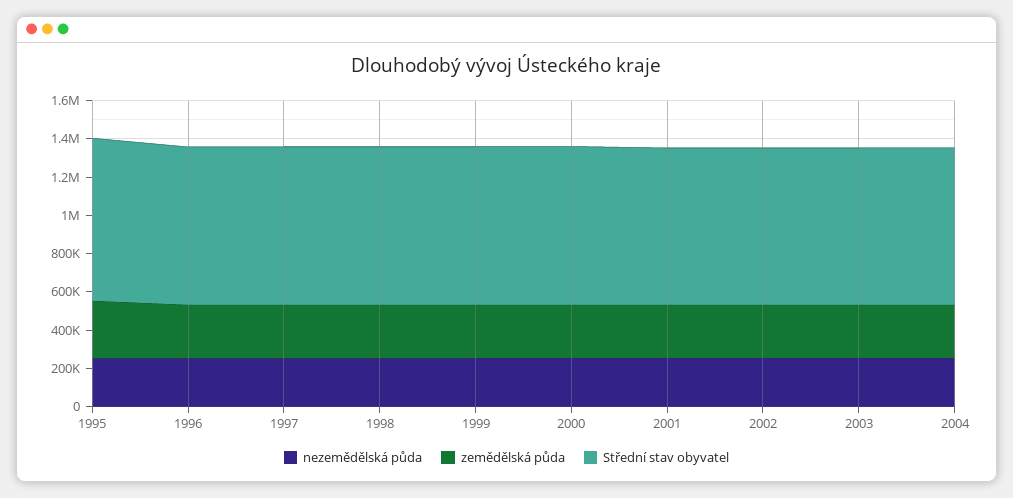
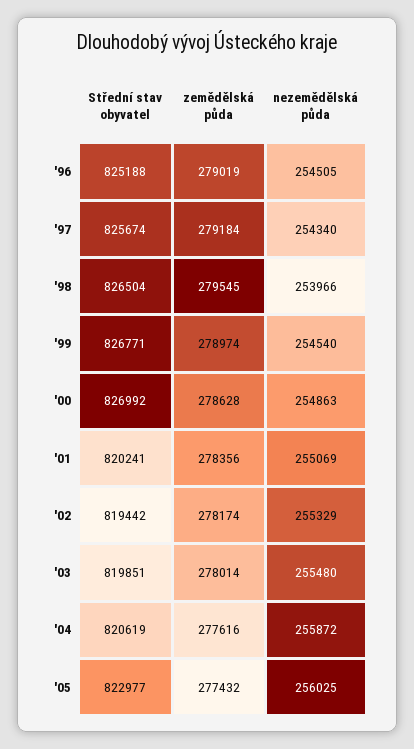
nezemědělská půda, 1995: 250000 -> none
zemědělská půda, 1995: 300000 -> none
Střední stav obyvatel, 1995: 850000 -> none
Střední stav obyvatel, '05: none -> 822977
zemědělská půda, '05: none -> 277432
nezemědělská půda, '05: none -> 256025

